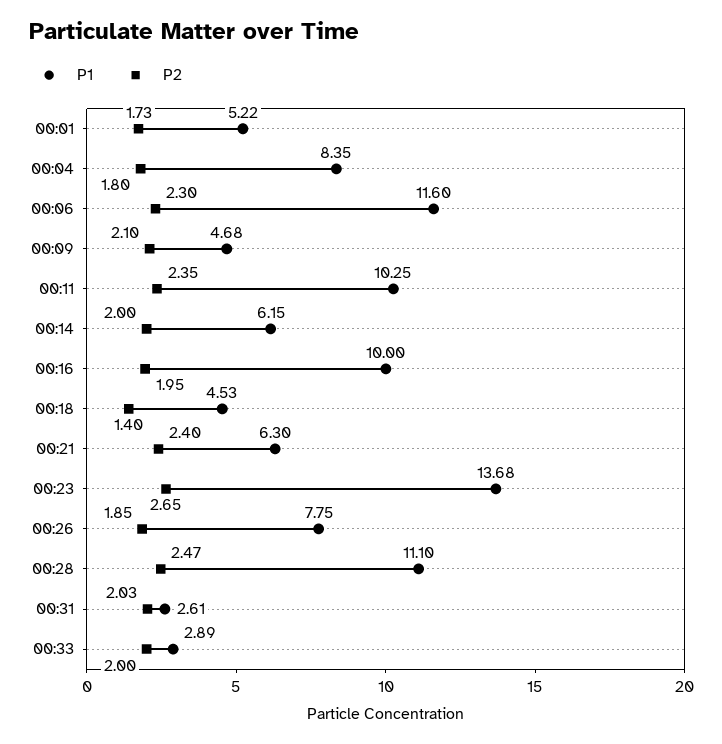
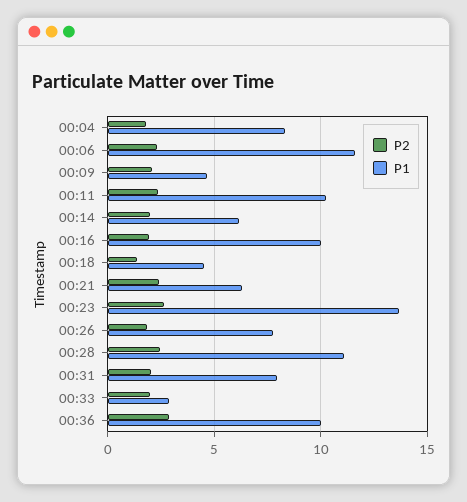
P1, 00:01: 5.22 -> none
P2, 00:01: 1.73 -> none
P1, 00:31: 2.61 -> 8
P2, 00:36: none -> 3
P1, 00:36: none -> 10

